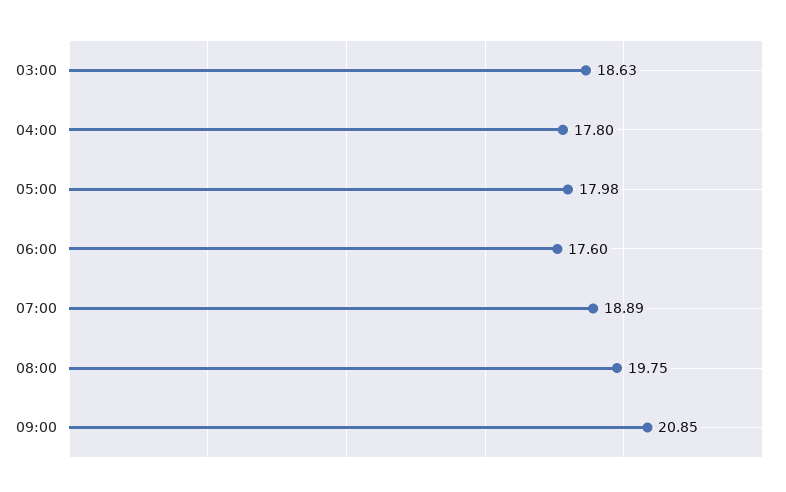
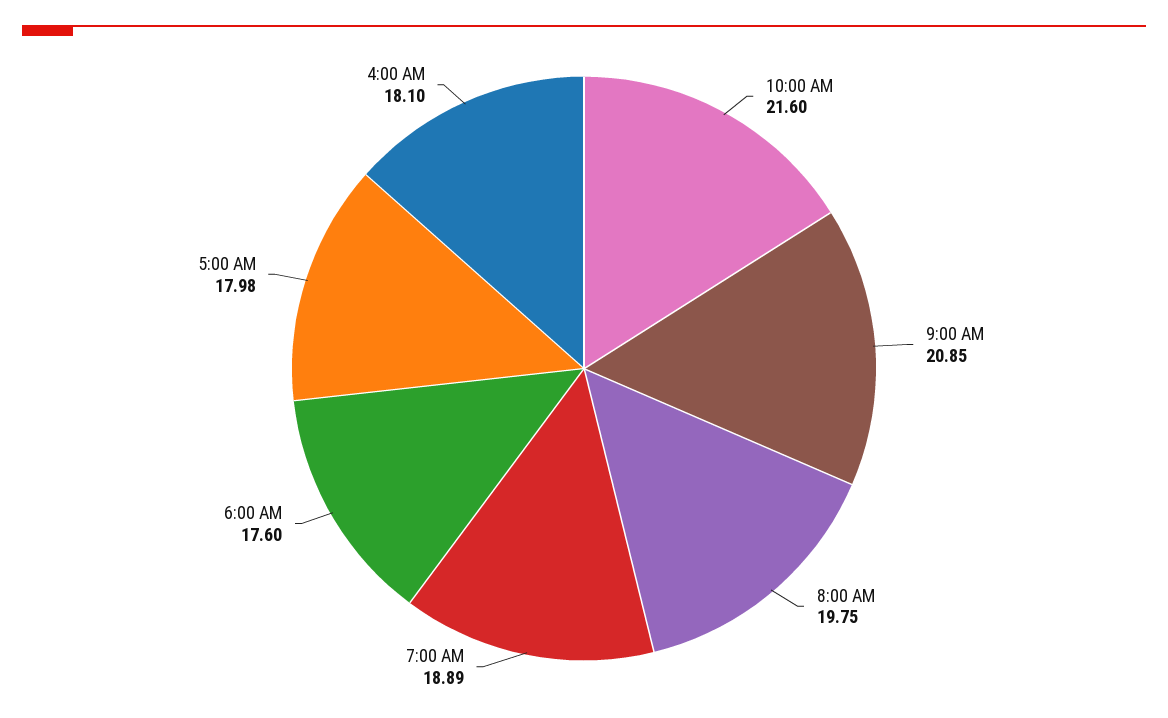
03:00: 18.63 -> none
04:00: 17.8 -> 18.1
10:00 AM: none -> 21.6

